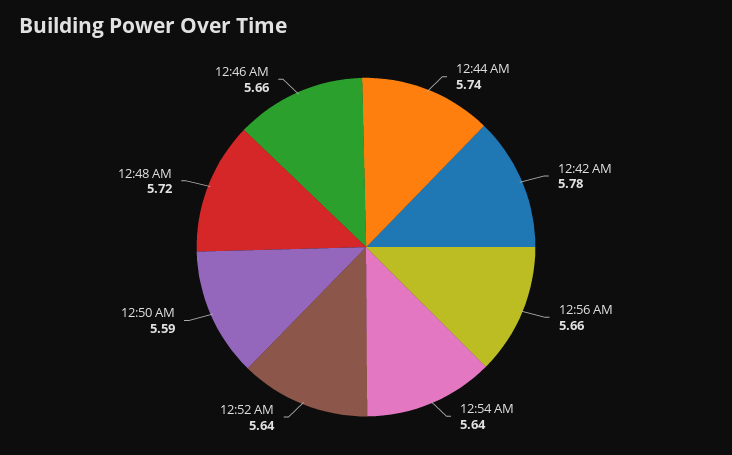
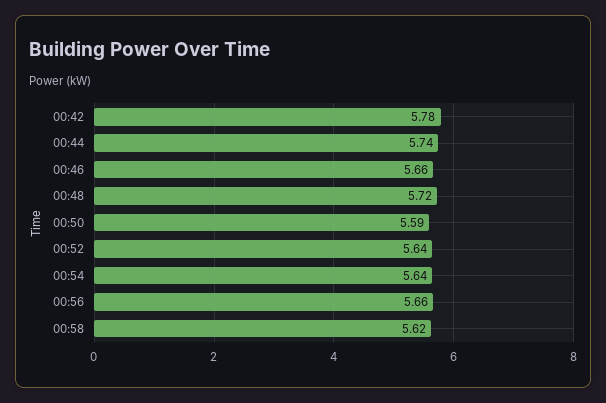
00:58: none -> 5.62

